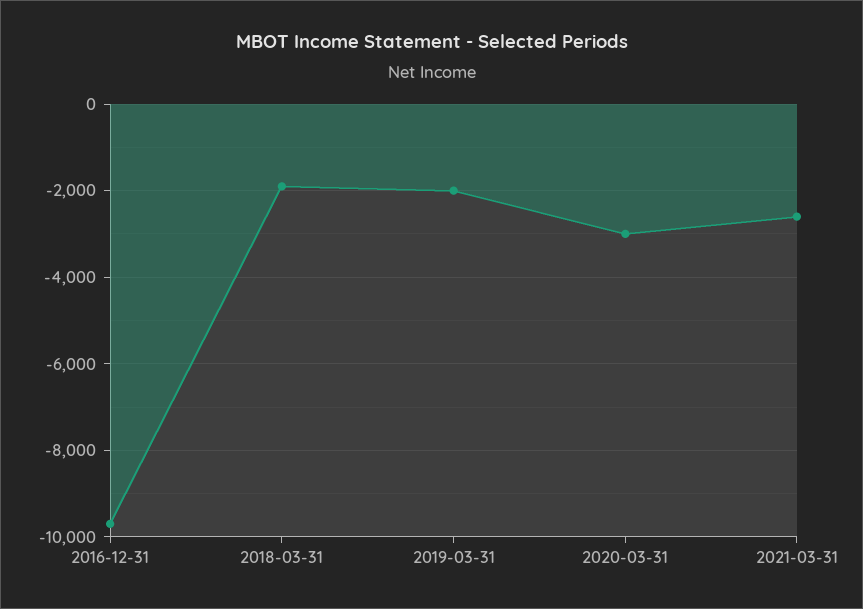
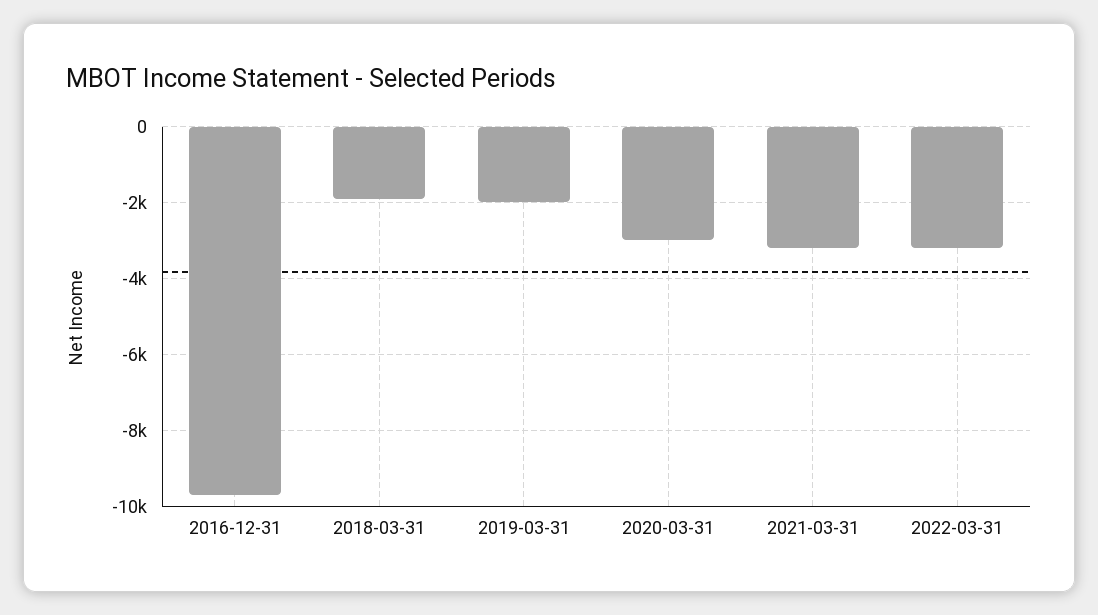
2021-03-31: -2600 -> -3200
2022-03-31: none -> -3200

